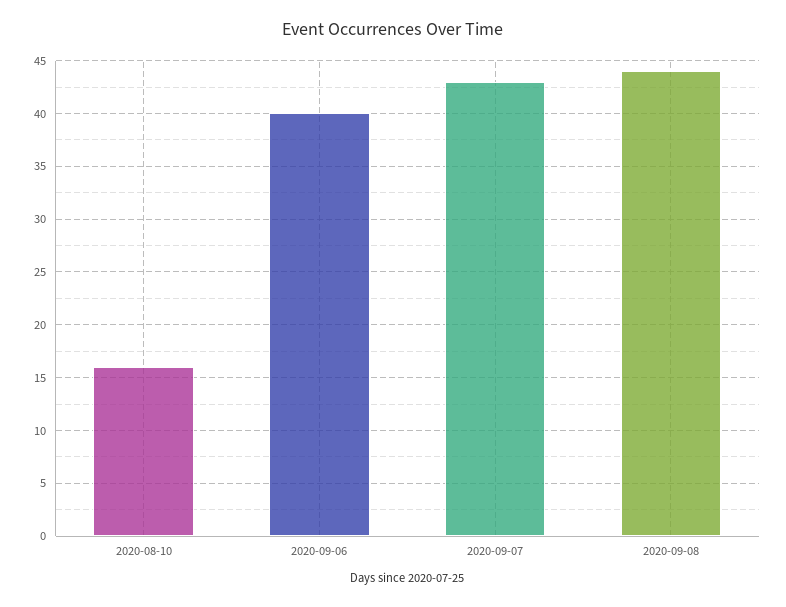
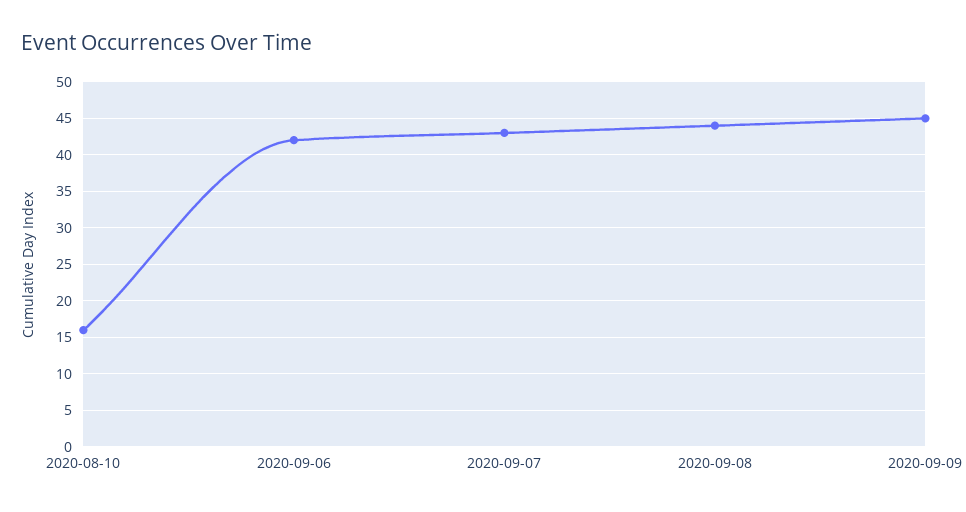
2020-09-06: 40 -> 42
2020-09-09: none -> 45

